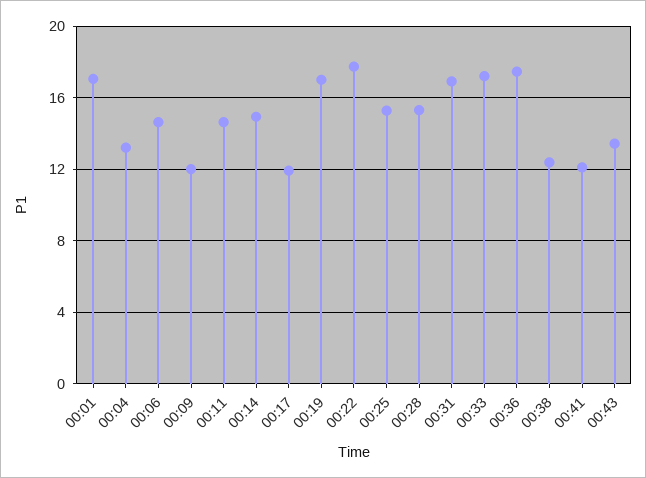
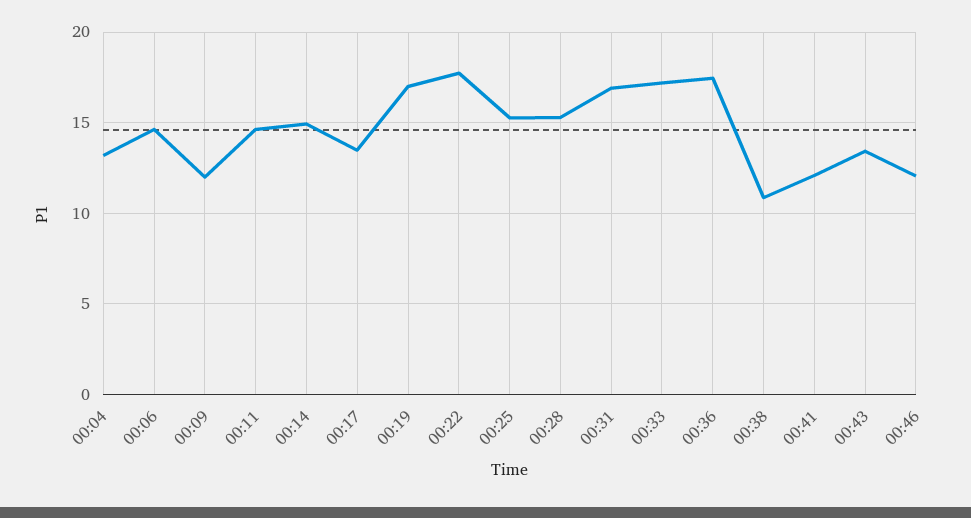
00:01: 17 -> none
00:17: 12 -> 13.5
00:38: 12.5 -> 11
00:46: none -> 12

